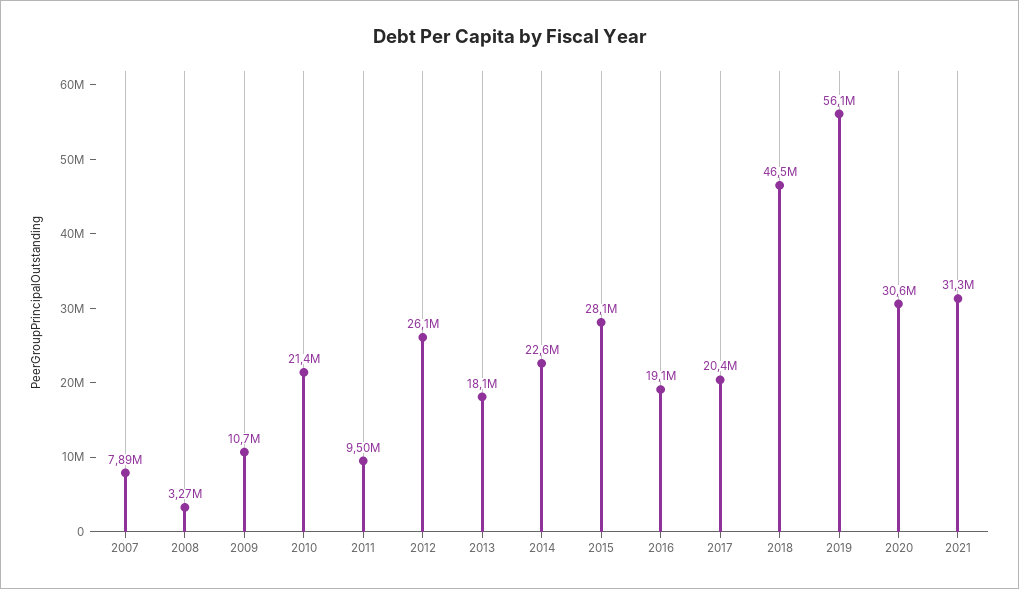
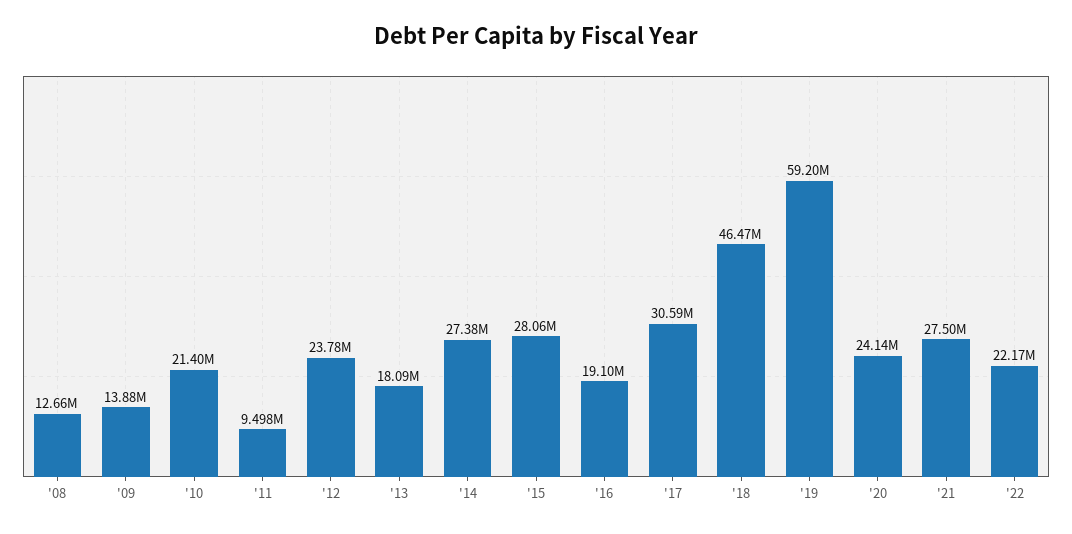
2007: 7890000 -> none
2008: 3270000 -> 12660000
2009: 10700000 -> 13880000
2012: 26100000 -> 23780000
2014: 22600000 -> 27380000
2017: 20400000 -> 30590000
2019: 56100000 -> 59200000
2020: 30600000 -> 24140000
2021: 31300000 -> 27500000
'22: none -> 22170000

